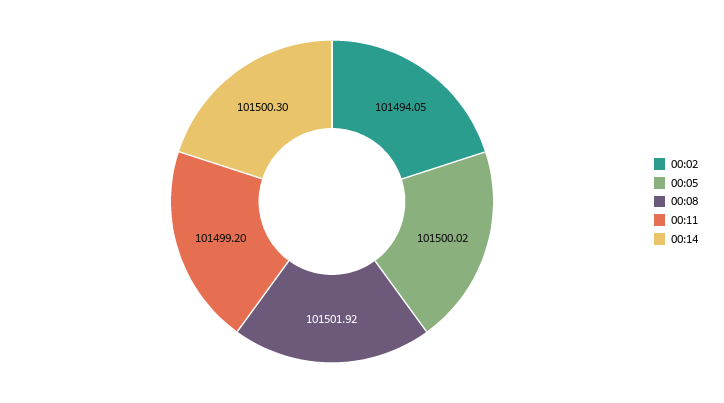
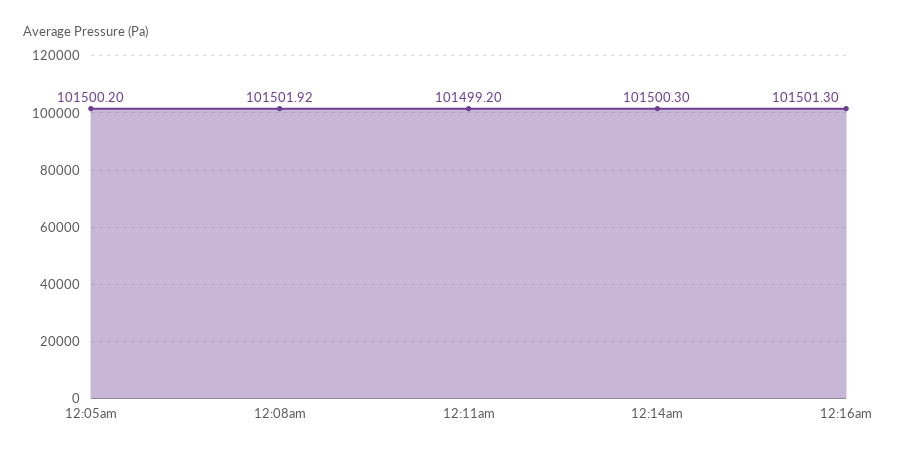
00:02: 101494.05 -> none
00:05: 101500.02 -> 101500.2
12:16am: none -> 101501.3

